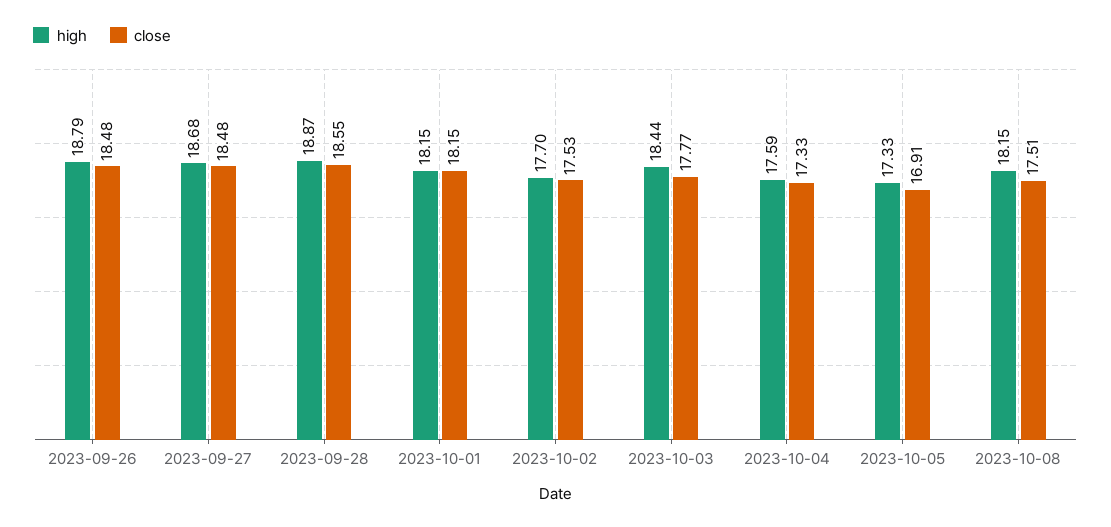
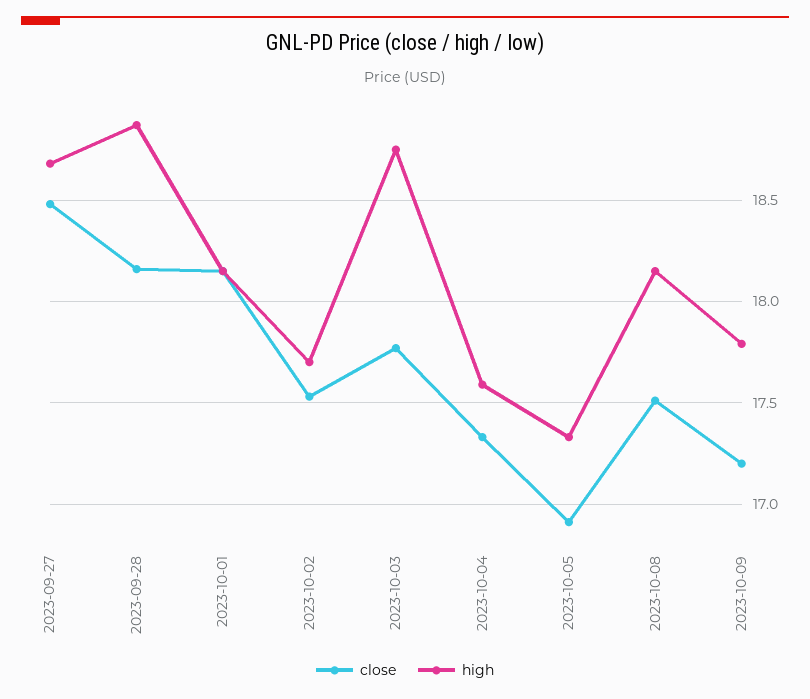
high, 2023-09-26: 18.79 -> none
close, 2023-09-26: 18.48 -> none
close, 2023-09-28: 18.55 -> 18.15
high, 2023-10-03: 18.44 -> 18.75
close, 2023-10-09: none -> 17.2
high, 2023-10-09: none -> 17.8

